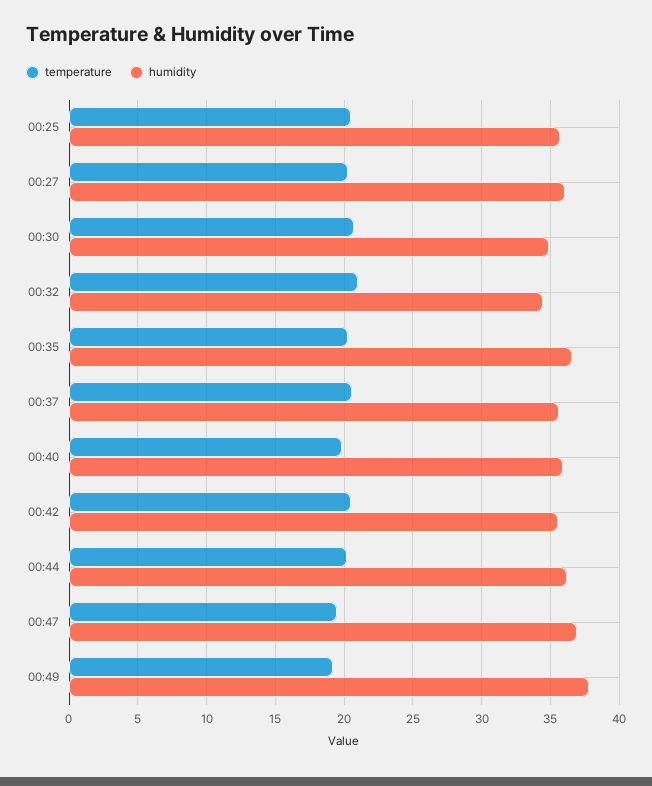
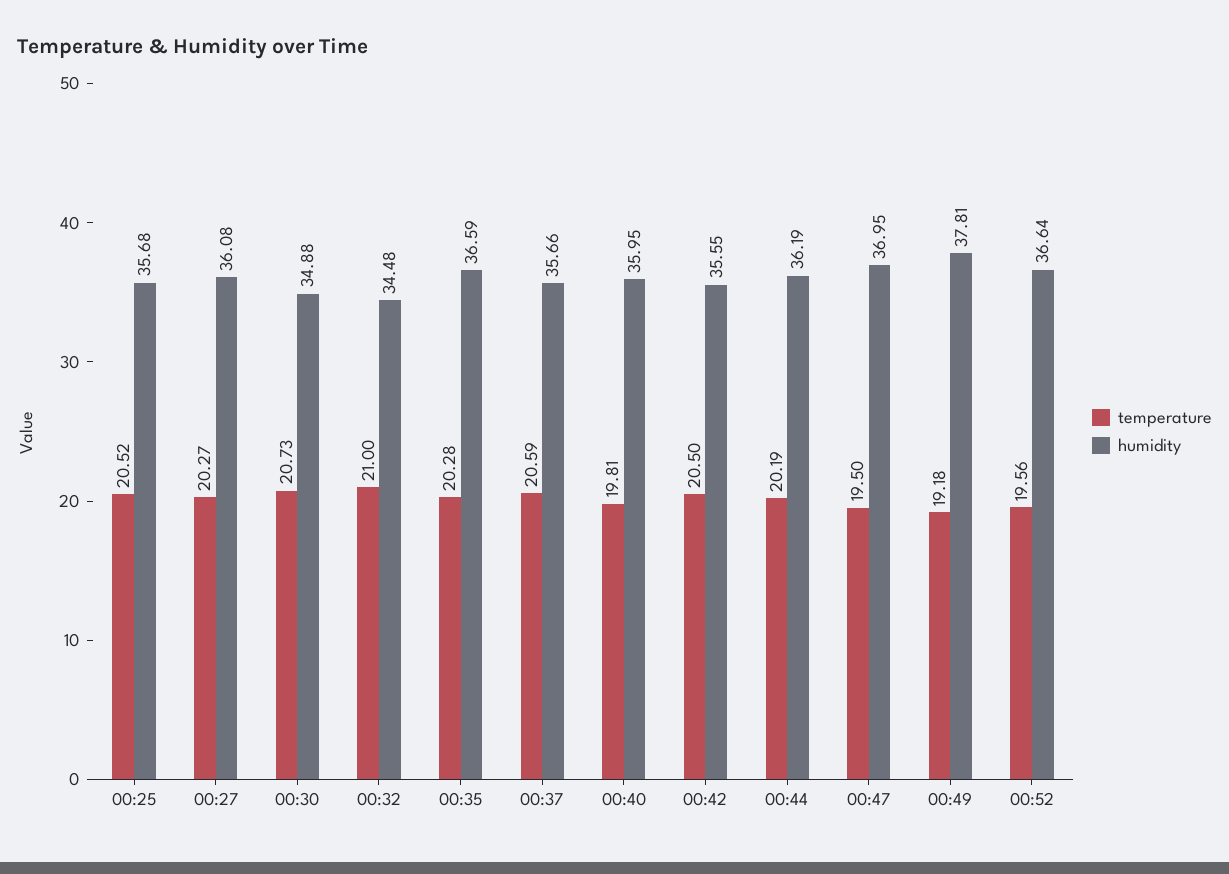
temperature, 00:52: none -> 19.56
humidity, 00:52: none -> 36.64

